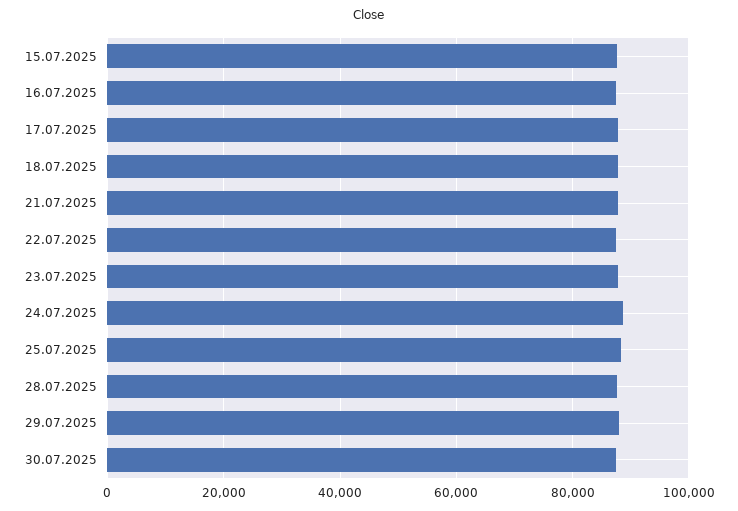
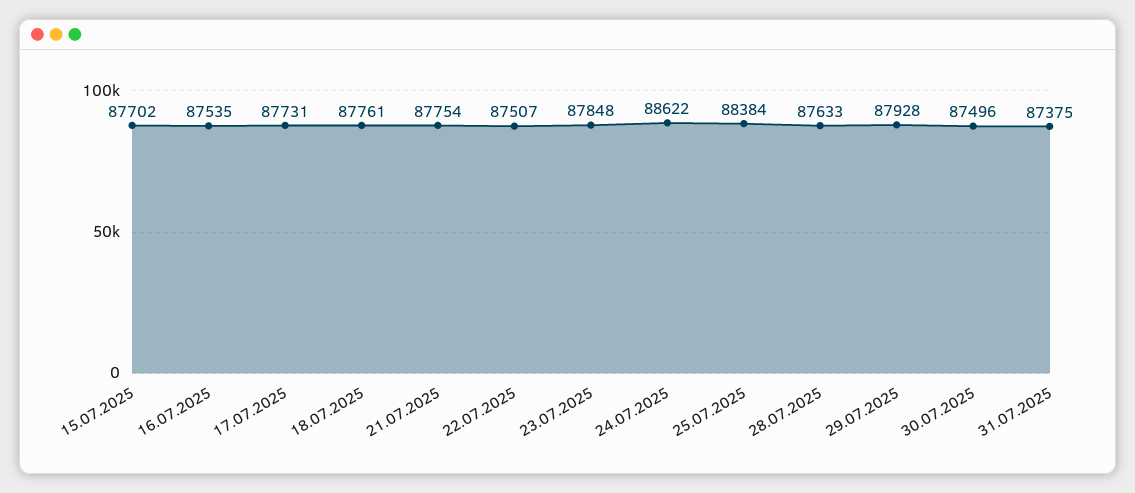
31.07.2025: none -> 87375

